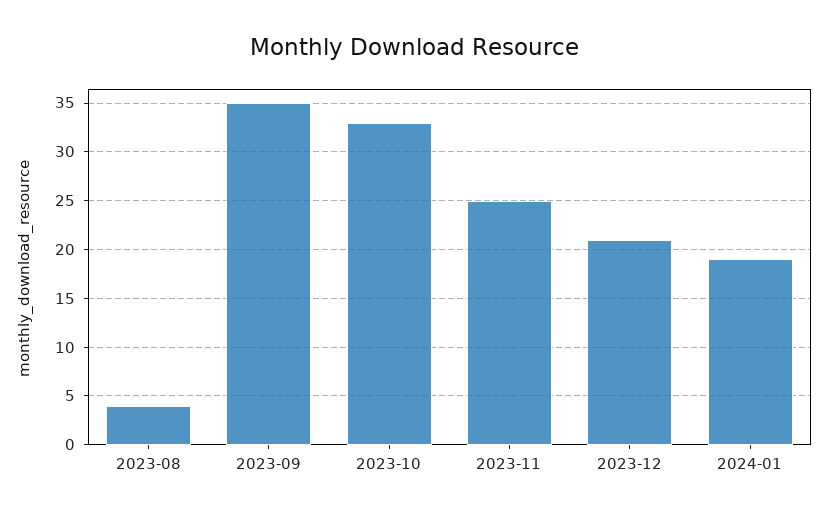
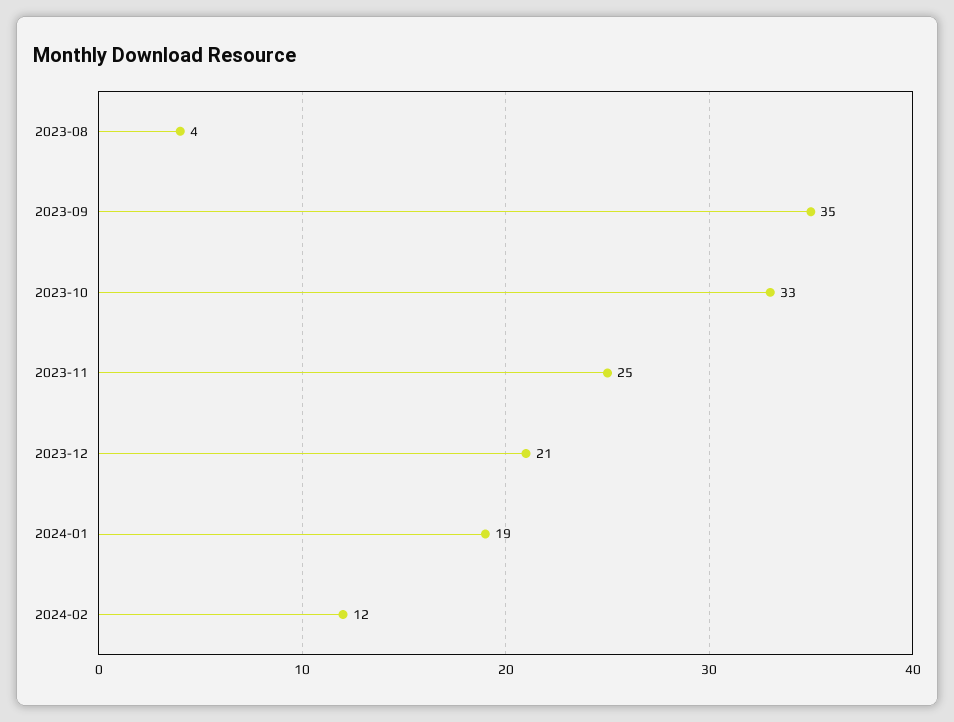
2024-02: none -> 12

